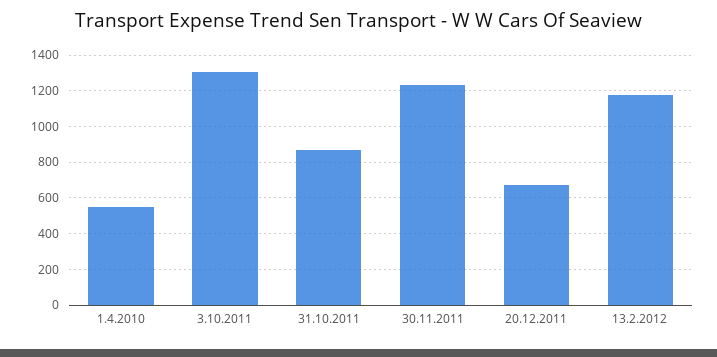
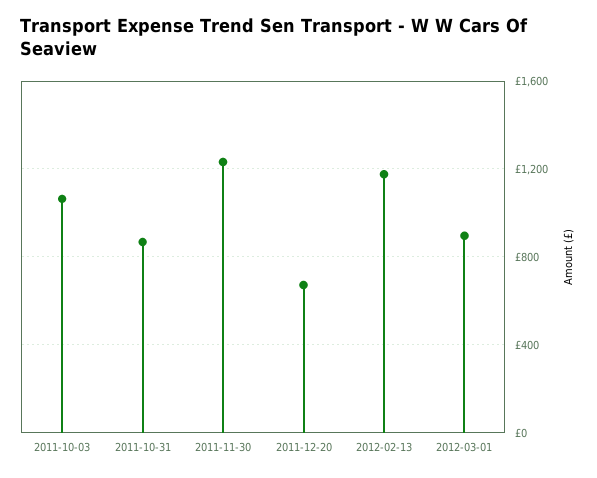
1.4.2010: 550 -> none
3.10.2011: 1300 -> 1050
2012-03-01: none -> 900

